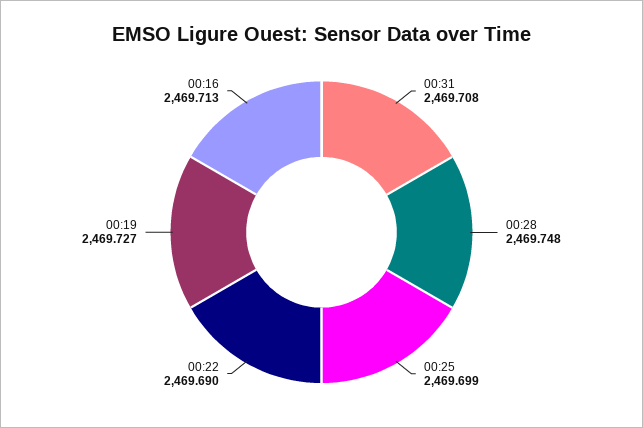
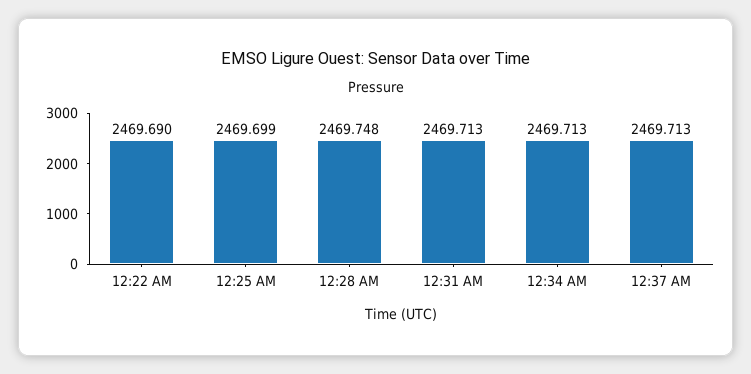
00:31: 2469.708 -> 2469.713
00:19: 2469.727 -> none
00:16: 2469.713 -> none
12:34 AM: none -> 2469.713
12:37 AM: none -> 2469.713

